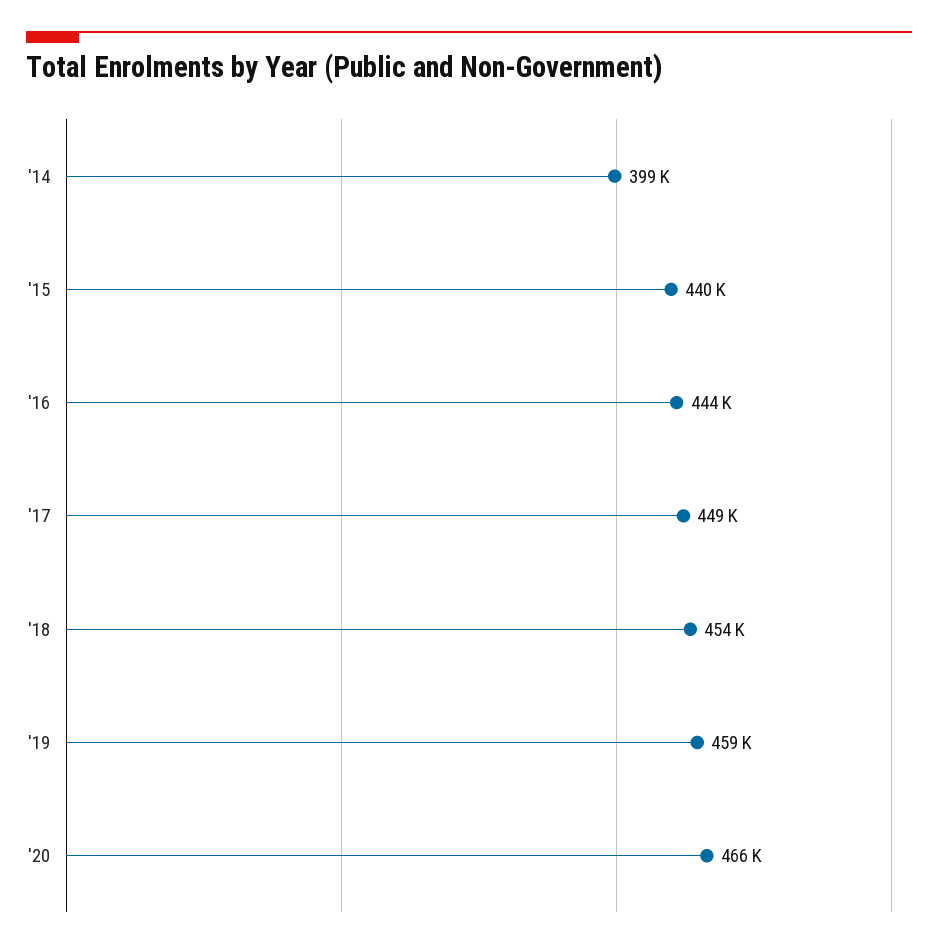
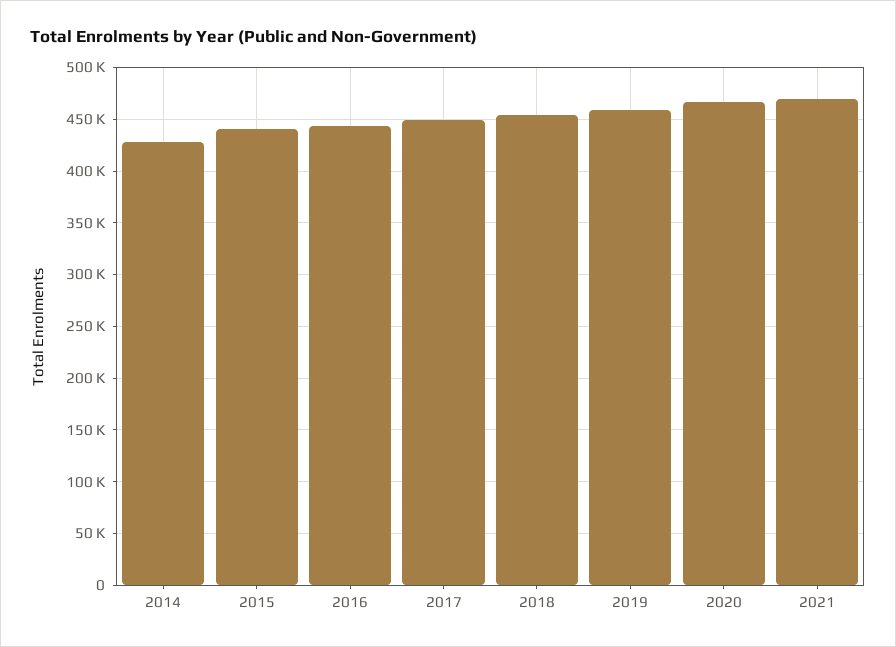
'14: 399000 -> 430000
2021: none -> 470000

